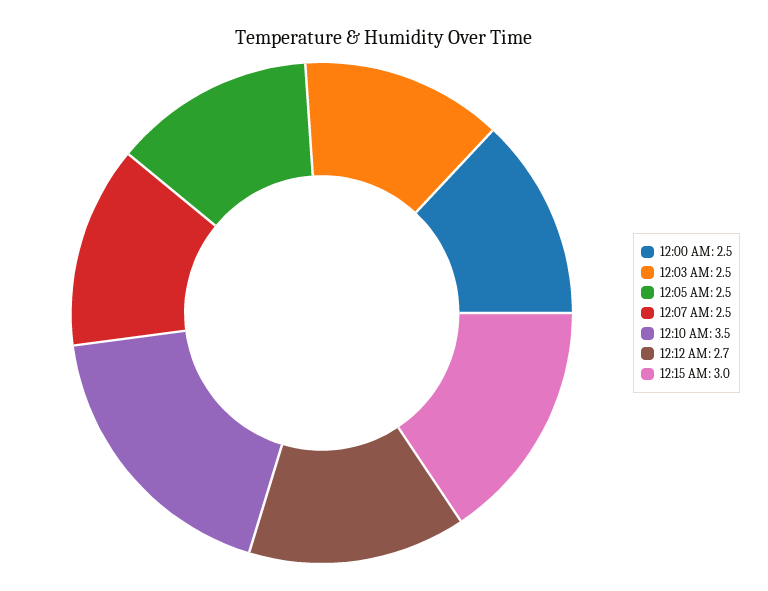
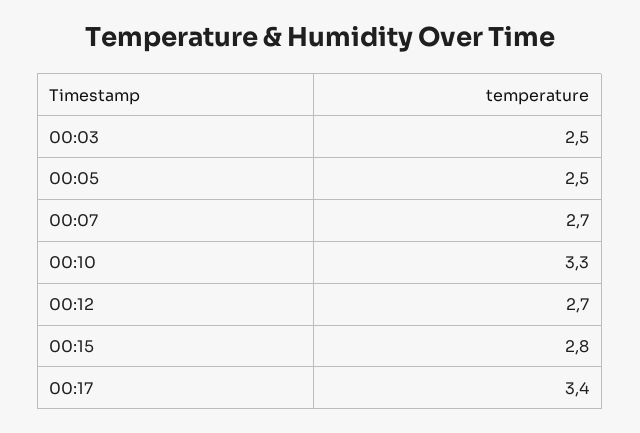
12:00 AM: 2.5 -> none
12:07 AM: 2.5 -> 2.7
12:10 AM: 3.5 -> 3.3
12:15 AM: 3 -> 2.8
00:17: none -> 3.4

